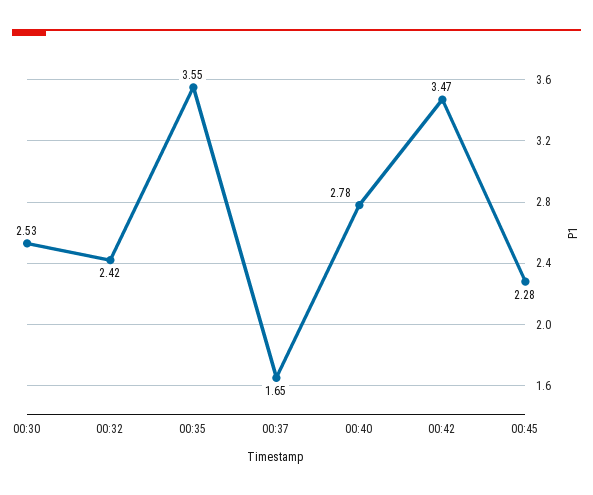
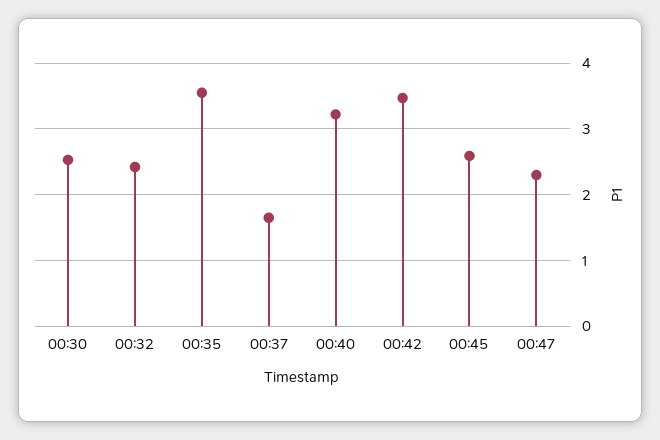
00:40: 2.78 -> 3.2
00:45: 2.28 -> 2.6
00:47: none -> 2.3

